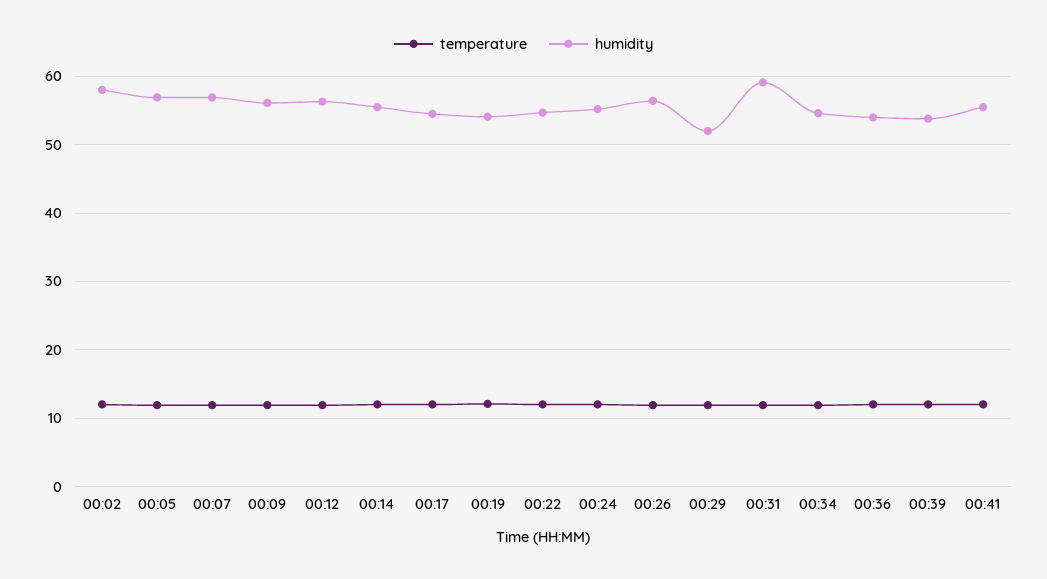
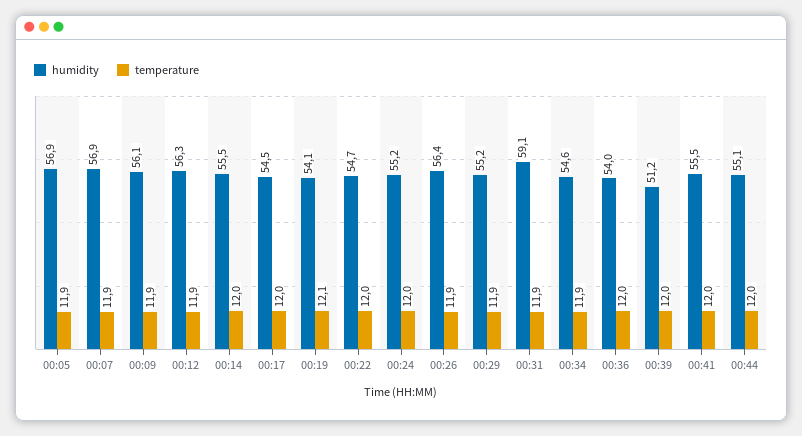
temperature, 00:02: 12 -> none
humidity, 00:02: 58 -> none
humidity, 00:29: 52 -> 55.2
humidity, 00:39: 54 -> 51.2
humidity, 00:44: none -> 55.1
temperature, 00:44: none -> 12

